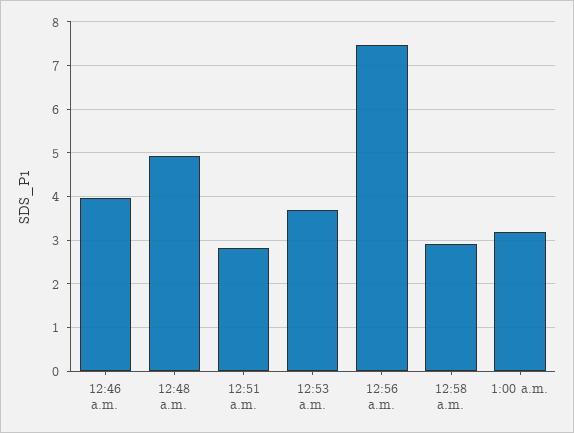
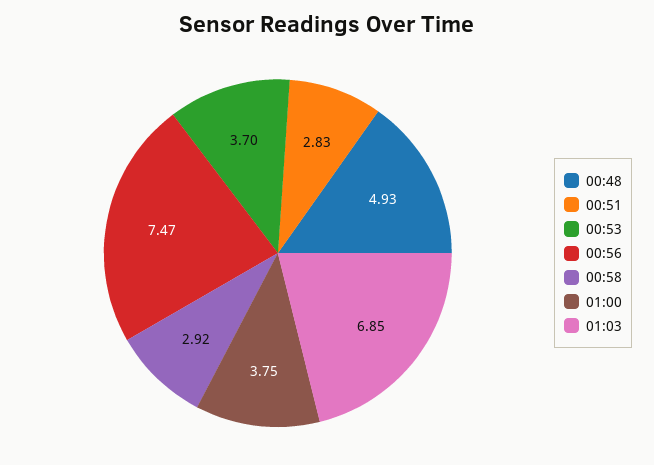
12:46 a.m.: 4 -> none
1:00 a.m.: 3.2 -> 3.75
01:03: none -> 6.85

